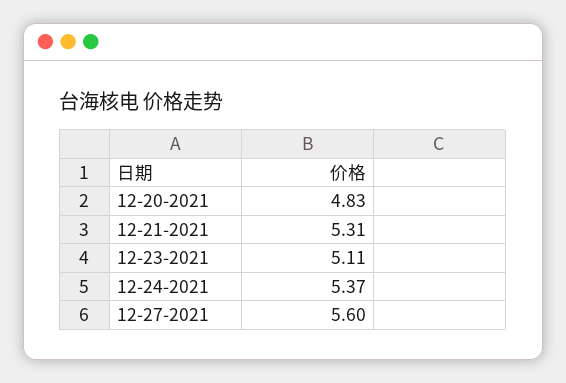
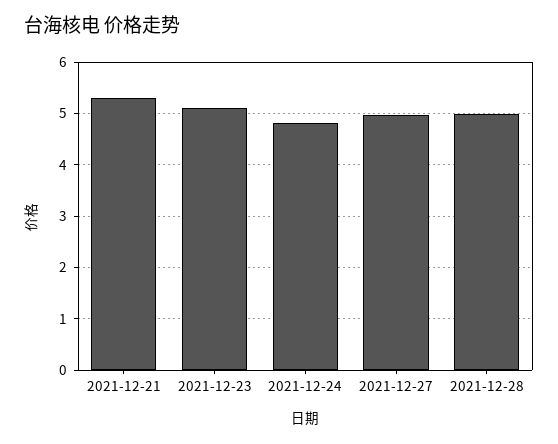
12-20-2021: 4.83 -> none
12-24-2021: 5.37 -> 4.8
12-27-2021: 5.6 -> 5
2021-12-28: none -> 5

